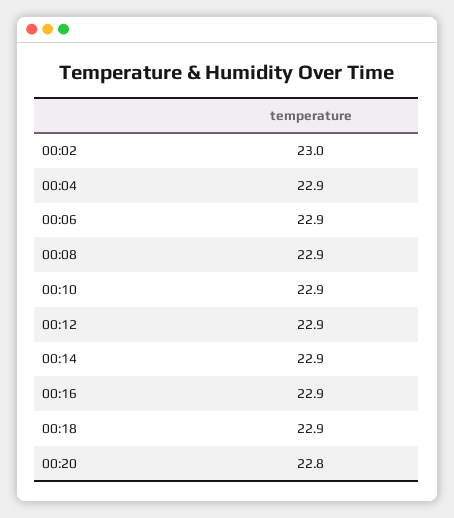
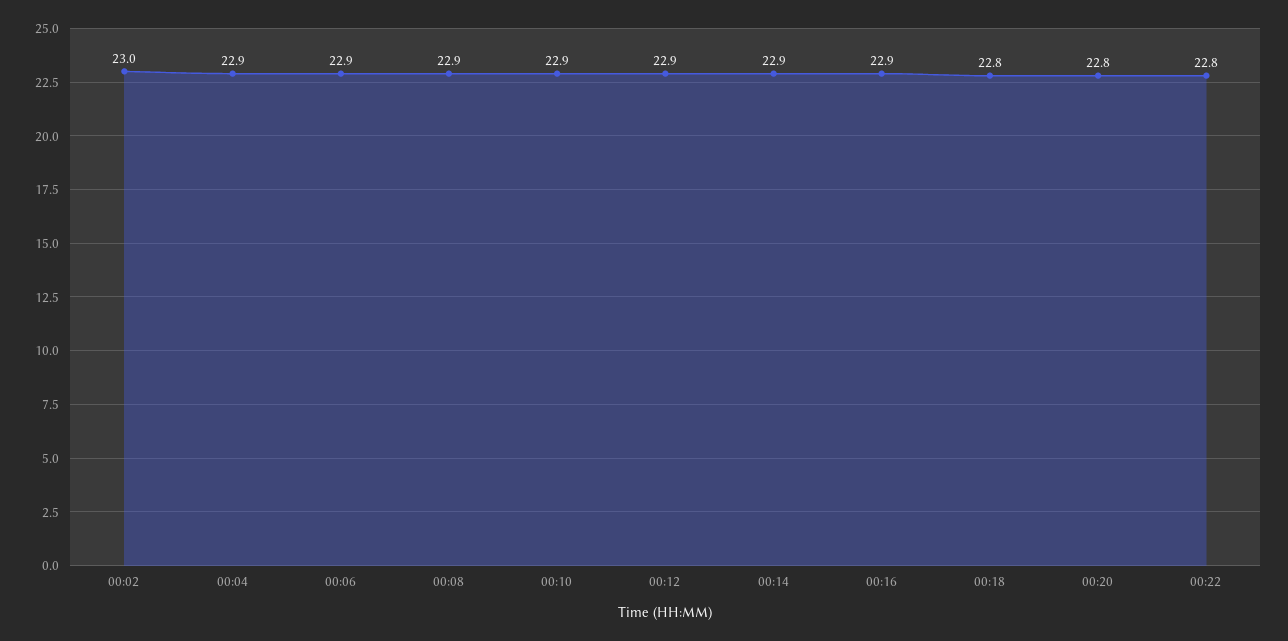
00:18: 22.9 -> 22.8
00:22: none -> 22.8

